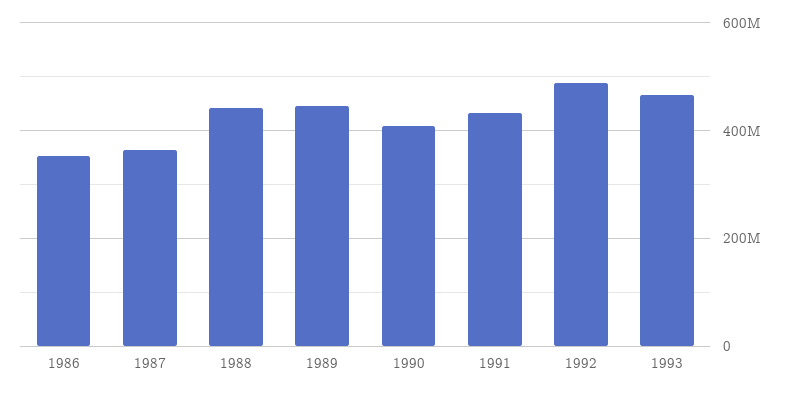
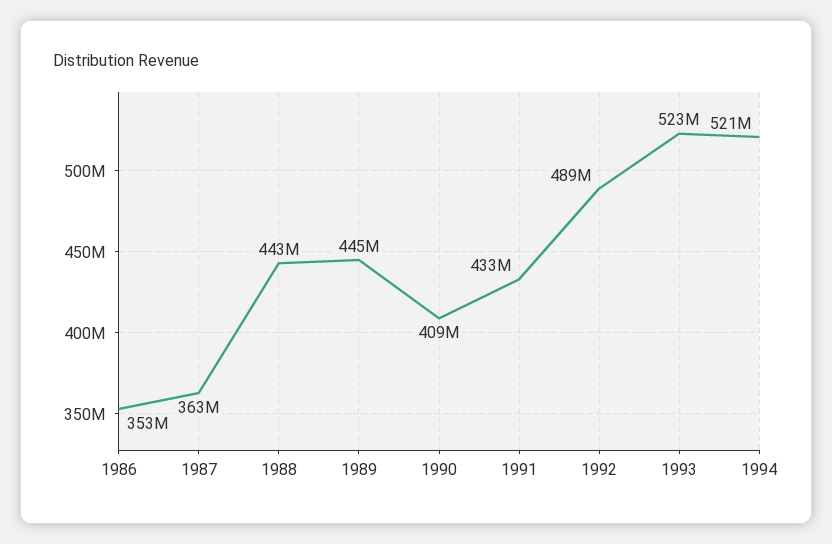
1993: 460000000 -> 523000000
1994: none -> 521000000

